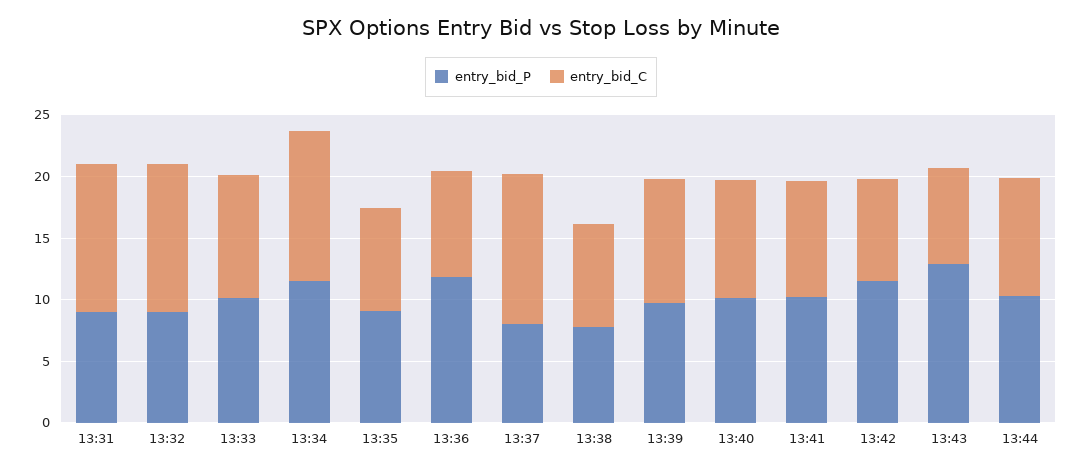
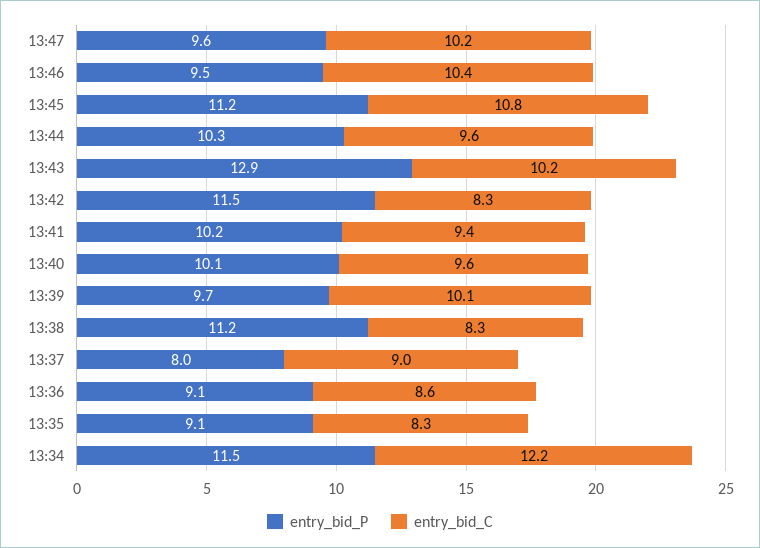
entry_bid_P, 13:31: 9 -> none
entry_bid_C, 13:31: 12 -> none
entry_bid_P, 13:32: 9 -> none
entry_bid_C, 13:32: 12 -> none
entry_bid_P, 13:33: 10 -> none
entry_bid_C, 13:33: 10 -> none
entry_bid_P, 13:36: 12 -> 9.1
entry_bid_C, 13:37: 12 -> 9
entry_bid_P, 13:38: 8 -> 11.2
entry_bid_C, 13:43: 8 -> 10.2
entry_bid_P, 13:47: none -> 9.6
entry_bid_C, 13:47: none -> 10.2
entry_bid_P, 13:46: none -> 9.5
entry_bid_C, 13:46: none -> 10.4
entry_bid_P, 13:45: none -> 11.2
entry_bid_C, 13:45: none -> 10.8

